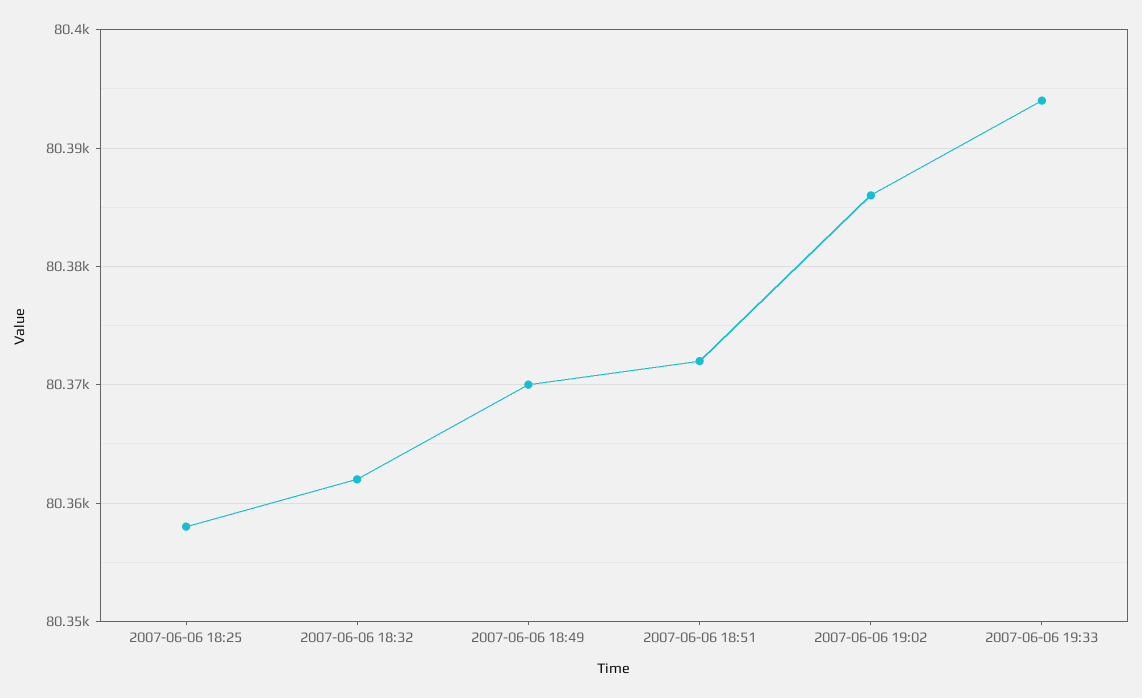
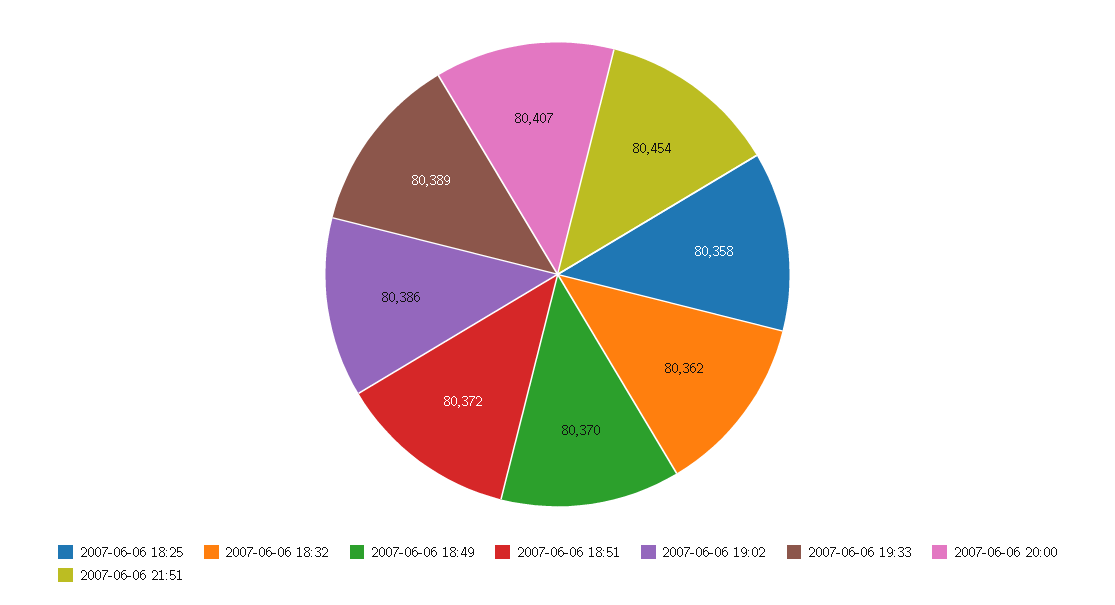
2007-06-06 19:33: 80394 -> 80389
2007-06-06 20:00: none -> 80407
2007-06-06 21:51: none -> 80454

